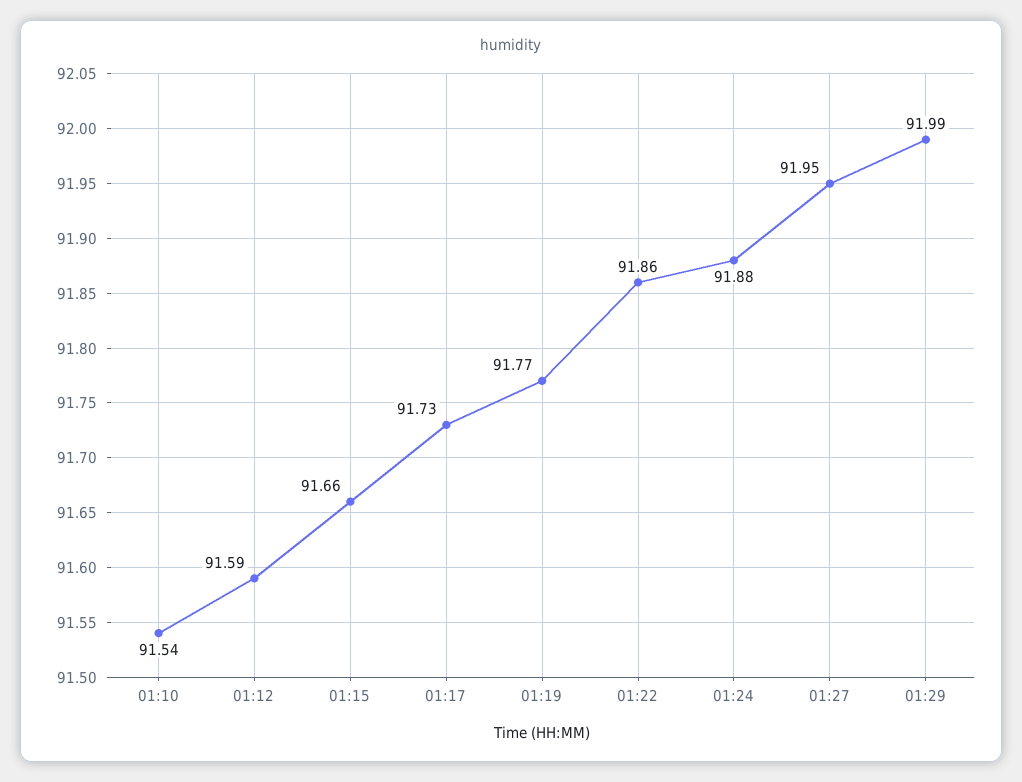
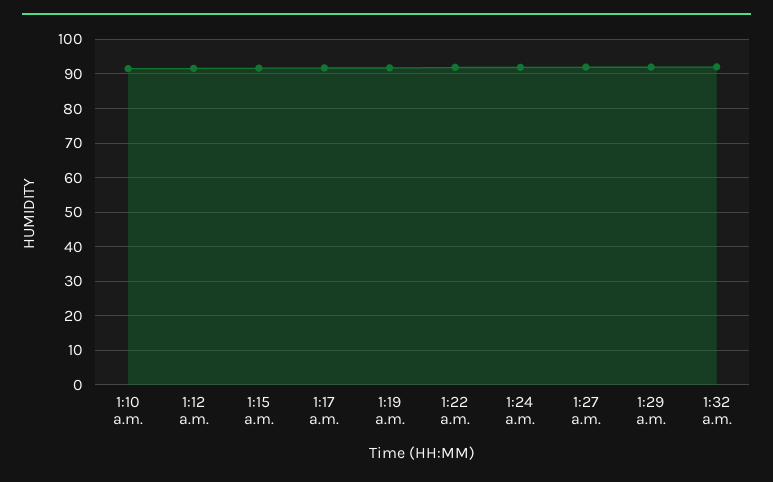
1:32 a.m.: none -> 92

